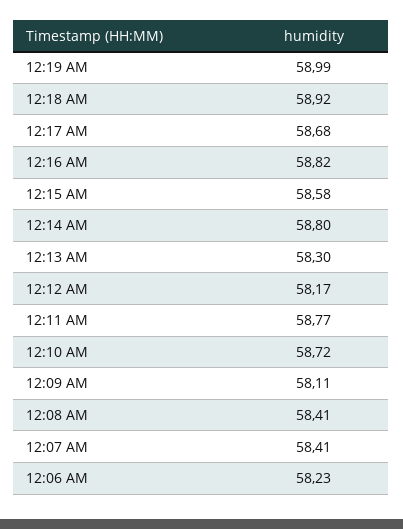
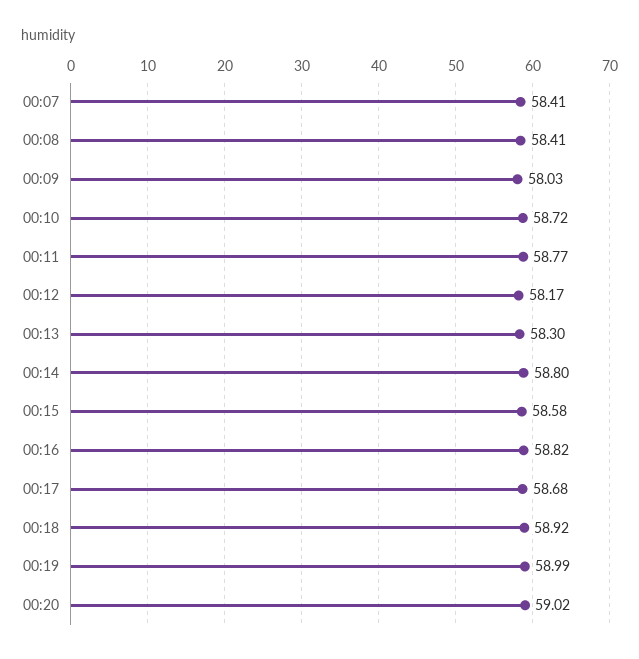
12:09 AM: 58.11 -> 58.03
12:06 AM: 58.23 -> none
00:20: none -> 59.02

